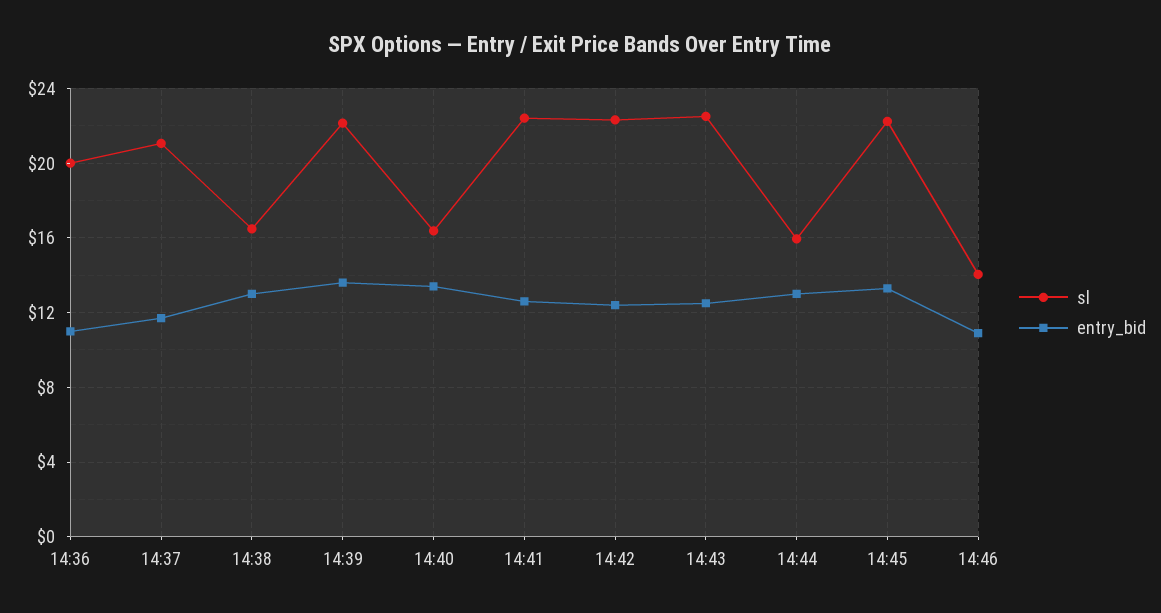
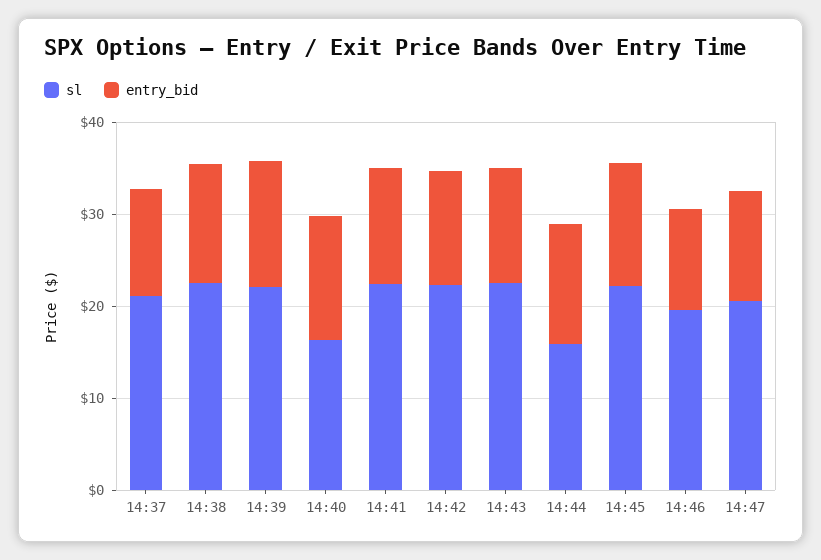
sl, 14:36: 20 -> none
entry_bid, 14:36: 11 -> none
sl, 14:38: 16.5 -> 22
sl, 14:46: 14 -> 20
sl, 14:47: none -> 20
entry_bid, 14:47: none -> 12

